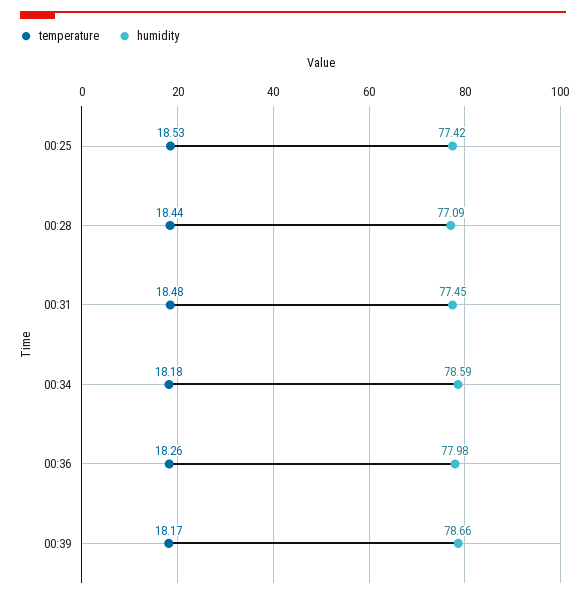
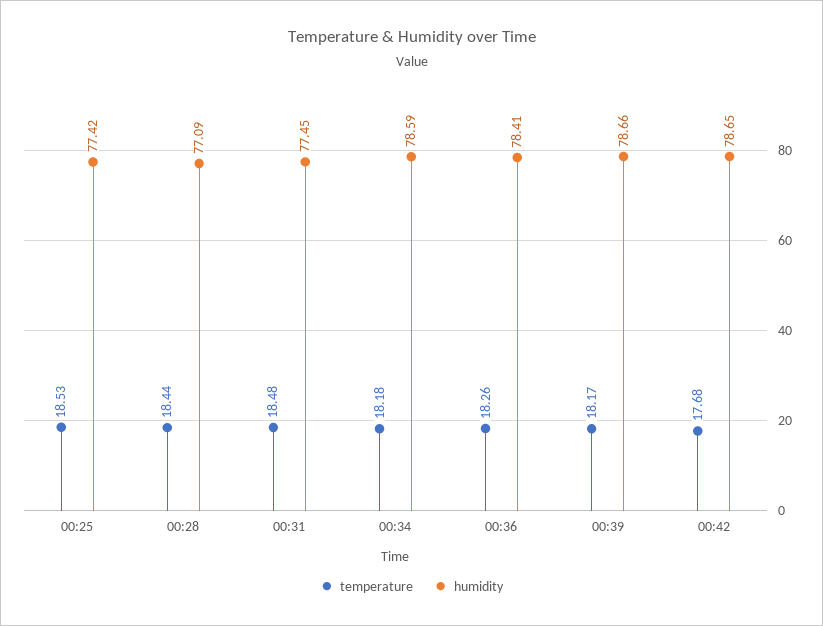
humidity, 00:36: 77.98 -> 78.41
temperature, 00:42: none -> 17.68
humidity, 00:42: none -> 78.65

